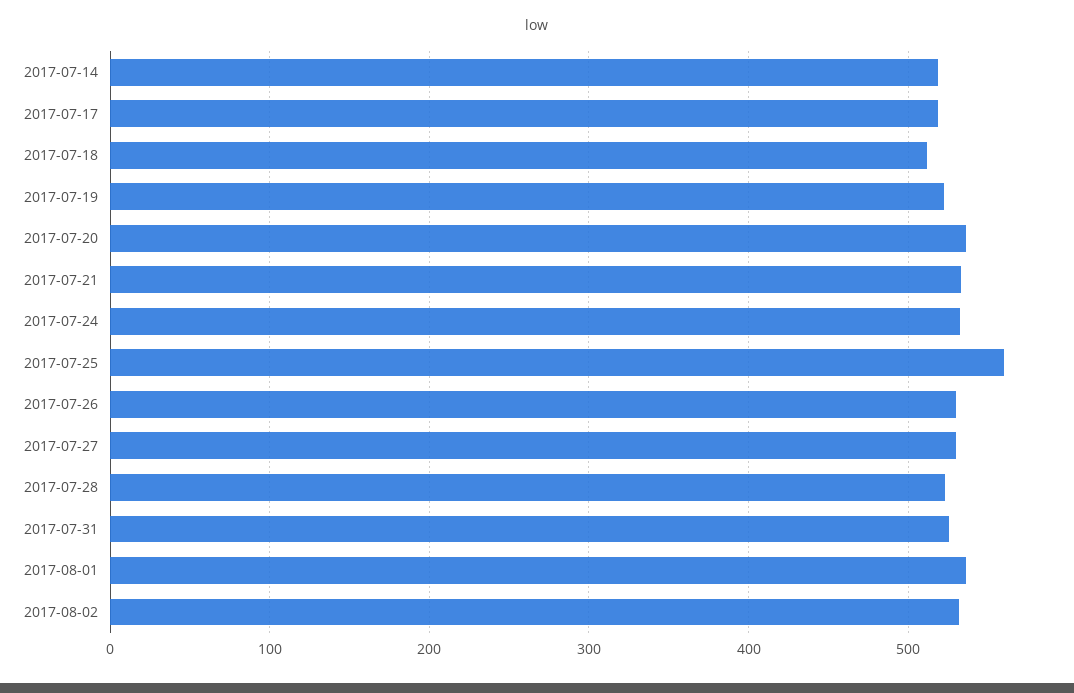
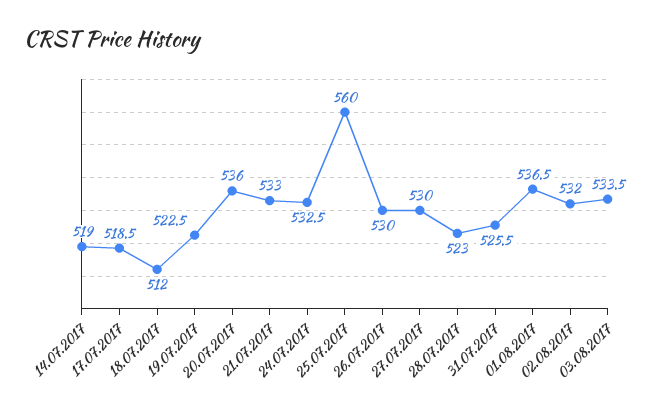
03.08.2017: none -> 533.5

